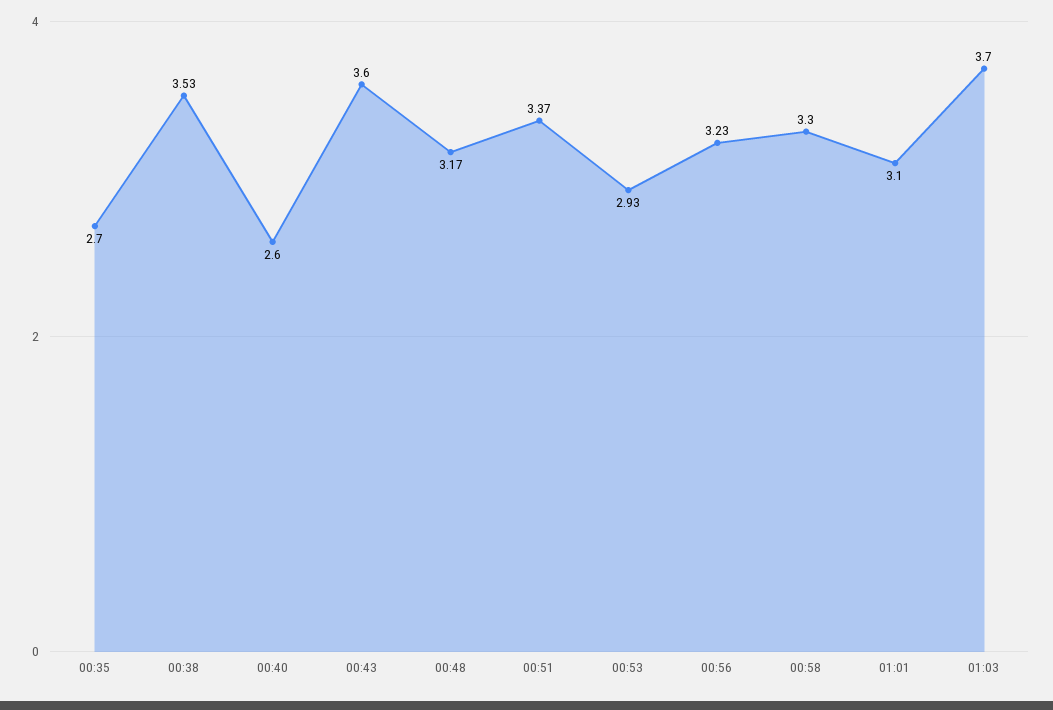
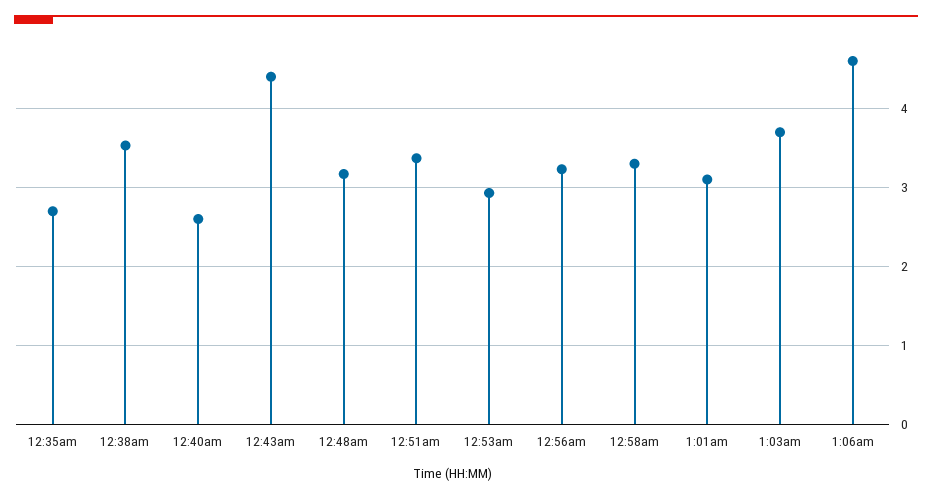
00:43: 3.6 -> 4.4
1:06am: none -> 4.6

